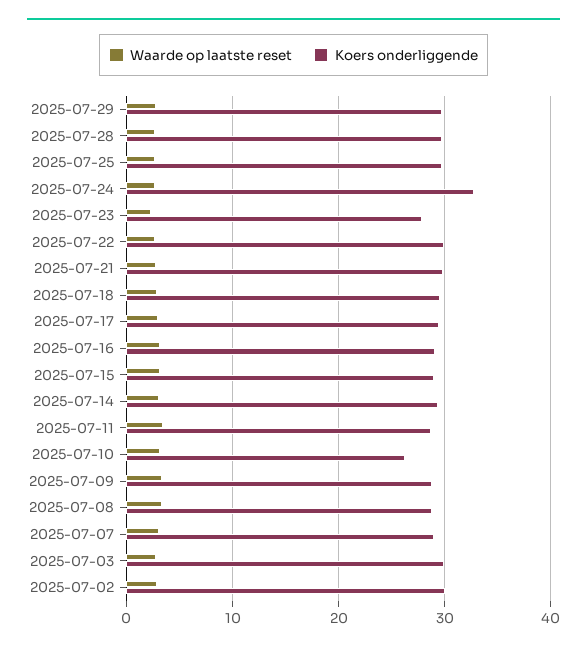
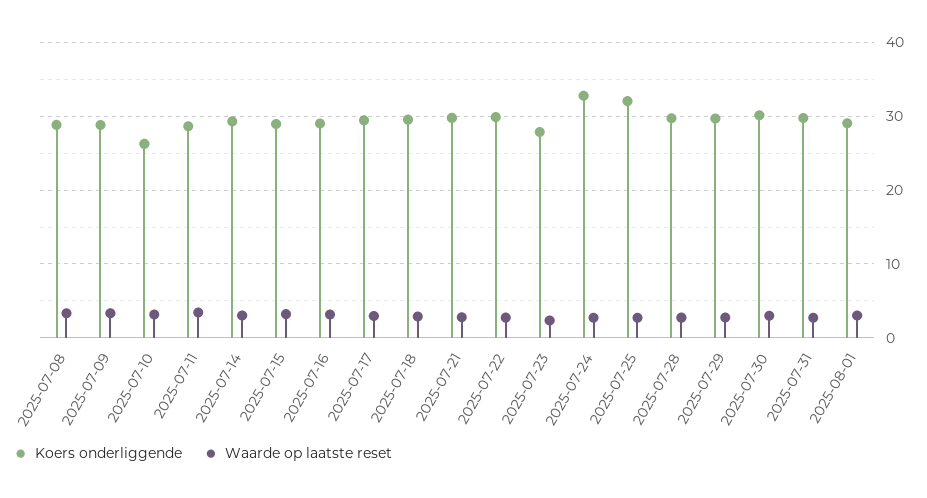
Koers onderliggende, 2025-07-25: 30 -> 32
Waarde op laatste reset, 2025-07-07: 3 -> none
Koers onderliggende, 2025-07-07: 29 -> none
Waarde op laatste reset, 2025-07-03: 3 -> none
Koers onderliggende, 2025-07-03: 30 -> none
Waarde op laatste reset, 2025-07-02: 3 -> none
Koers onderliggende, 2025-07-02: 30 -> none
Koers onderliggende, 2025-07-30: none -> 30
Waarde op laatste reset, 2025-07-30: none -> 3
Koers onderliggende, 2025-07-31: none -> 30
Waarde op laatste reset, 2025-07-31: none -> 3
Koers onderliggende, 2025-08-01: none -> 29
Waarde op laatste reset, 2025-08-01: none -> 3

